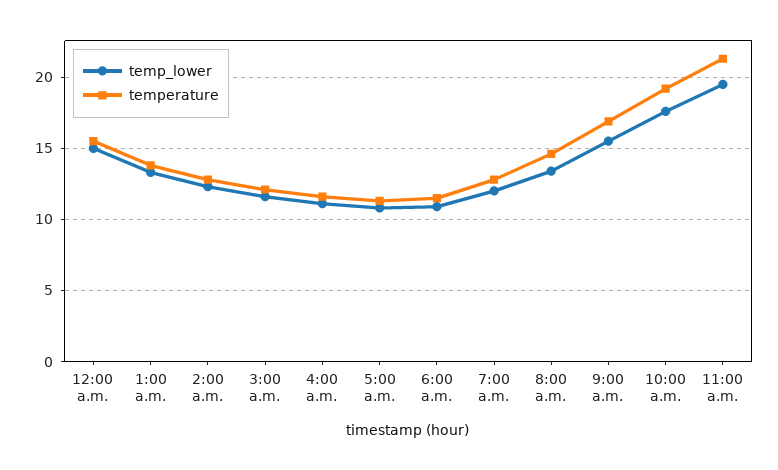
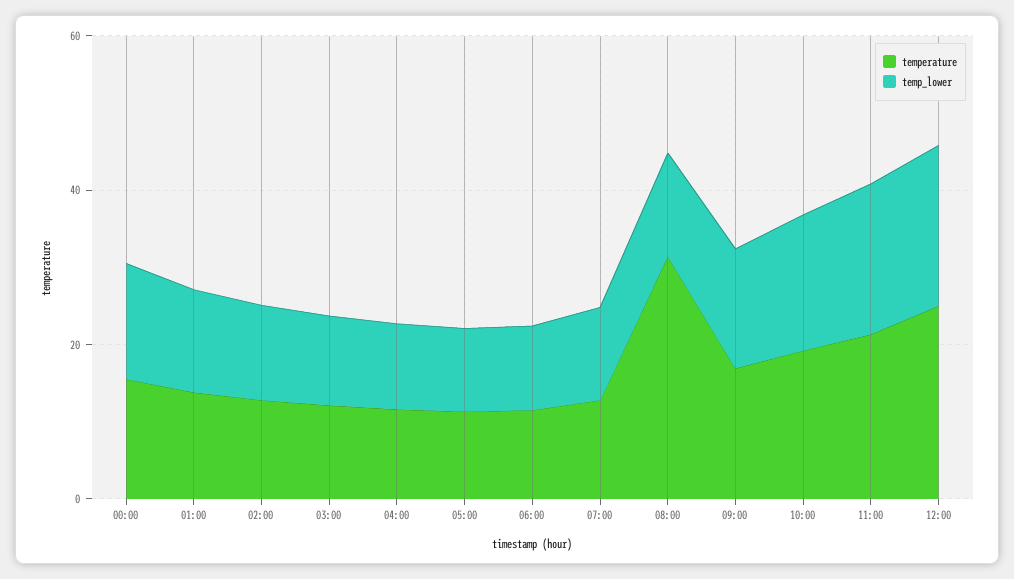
temperature, 8:00 a.m.: 14.5 -> 30
temperature, 12:00: none -> 25
temp_lower, 12:00: none -> 20

